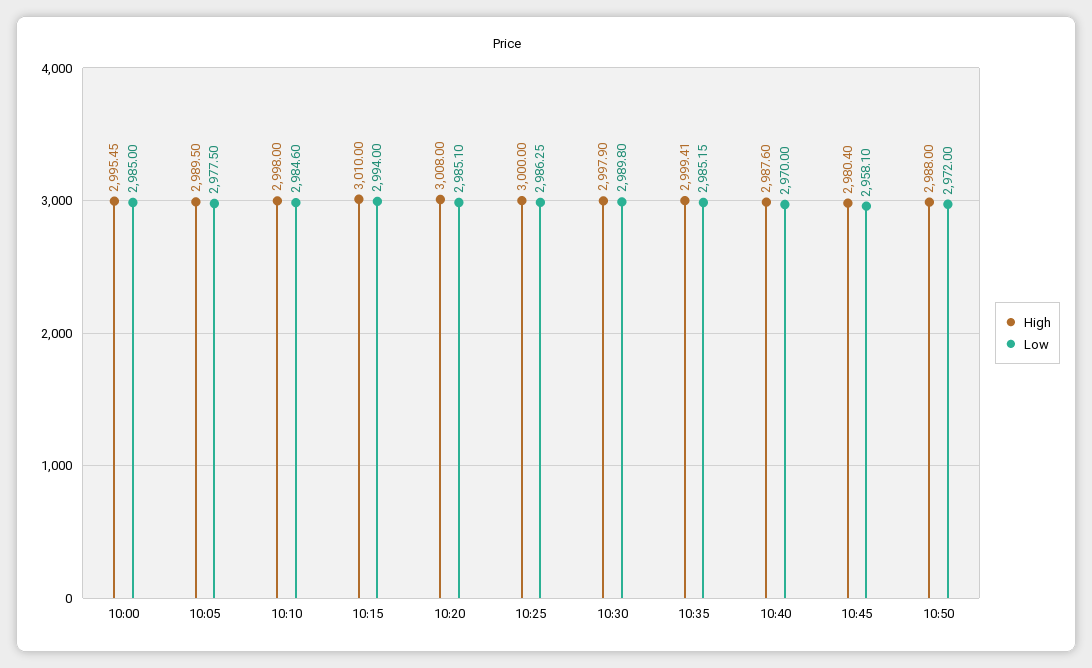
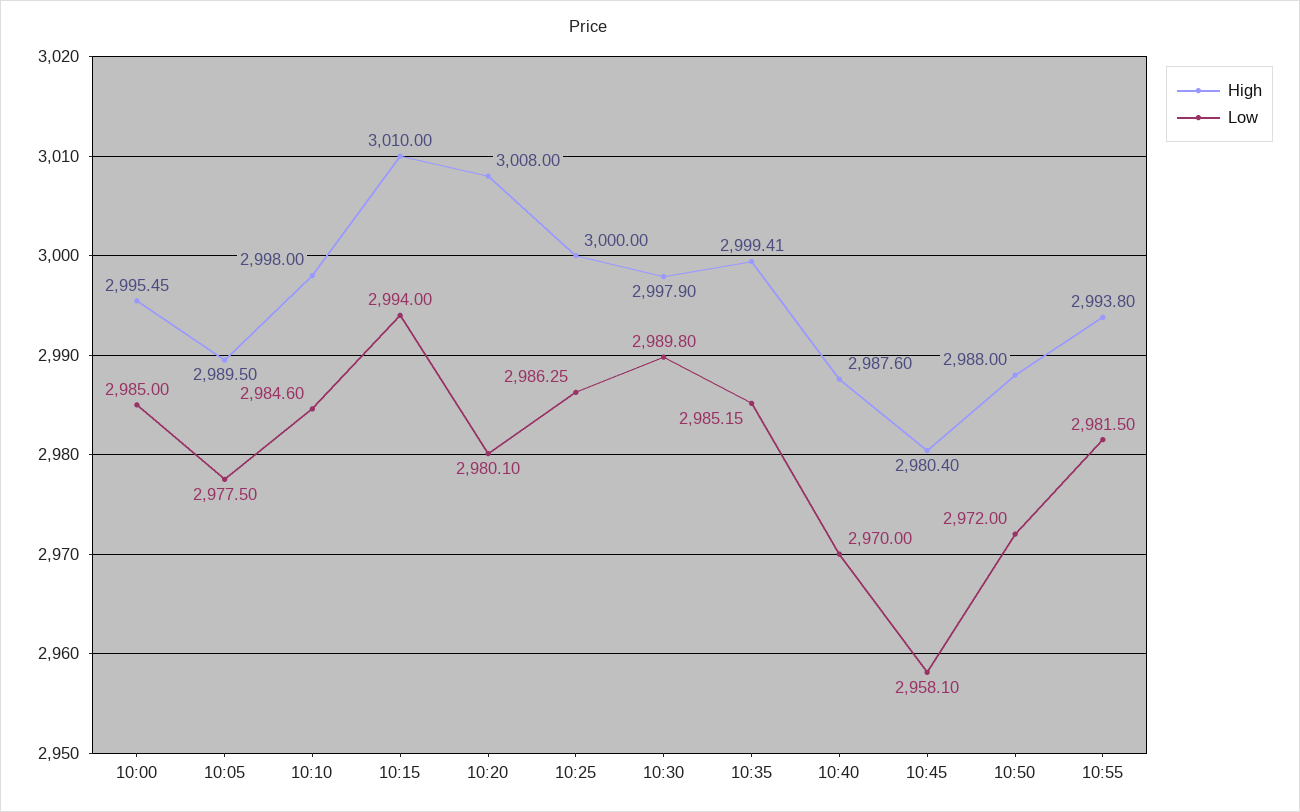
Low, 10:20: 2985.1 -> 2980.1
High, 10:55: none -> 2993.8
Low, 10:55: none -> 2981.5

